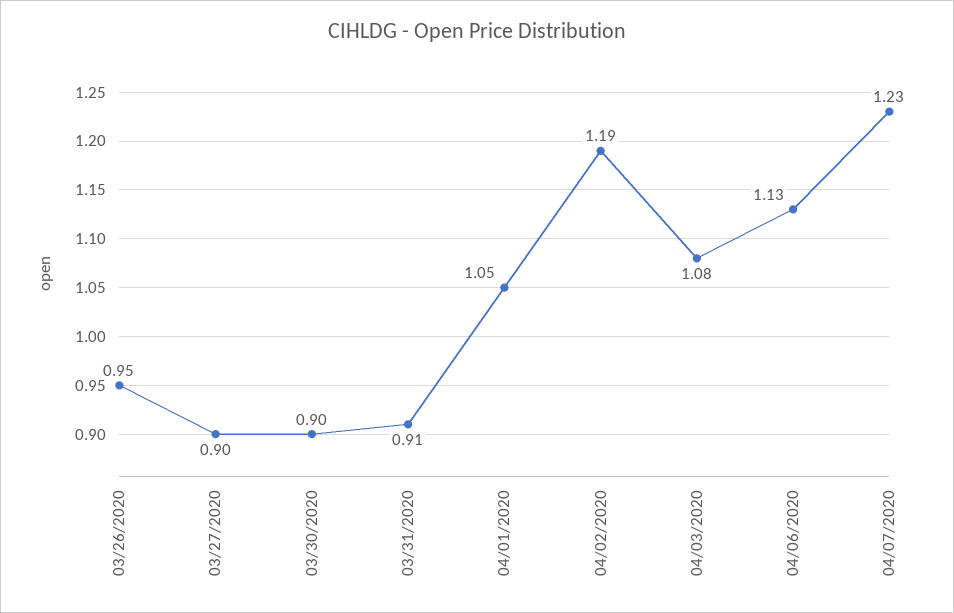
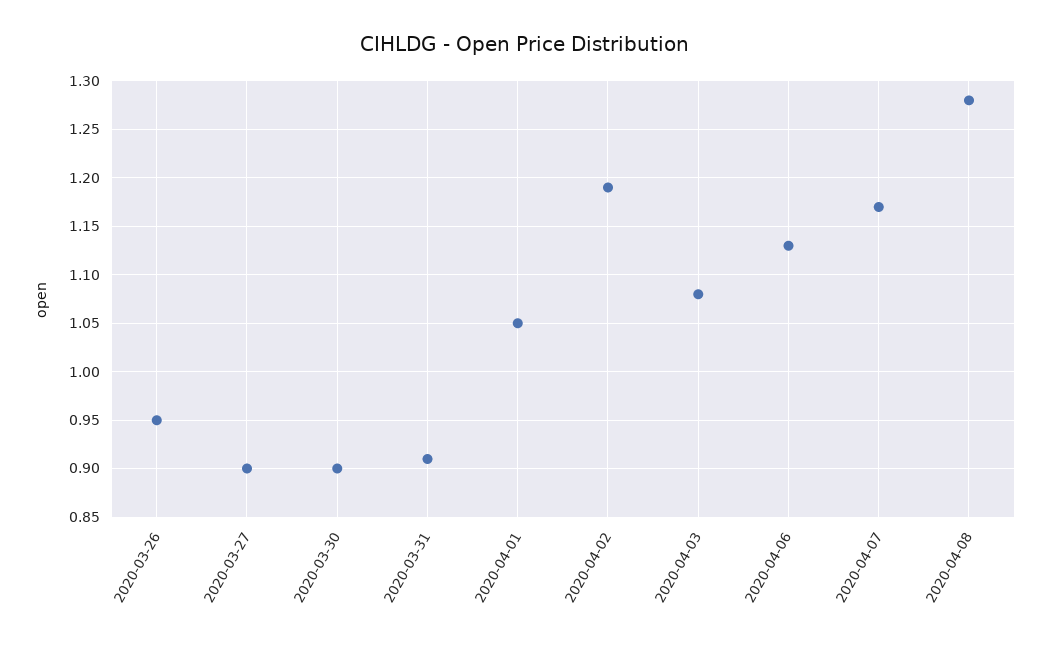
04/07/2020: 1.23 -> 1.17
2020-04-08: none -> 1.28

